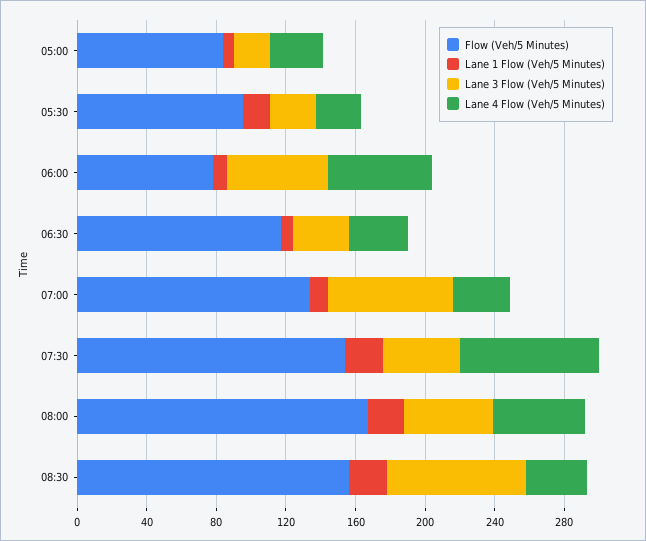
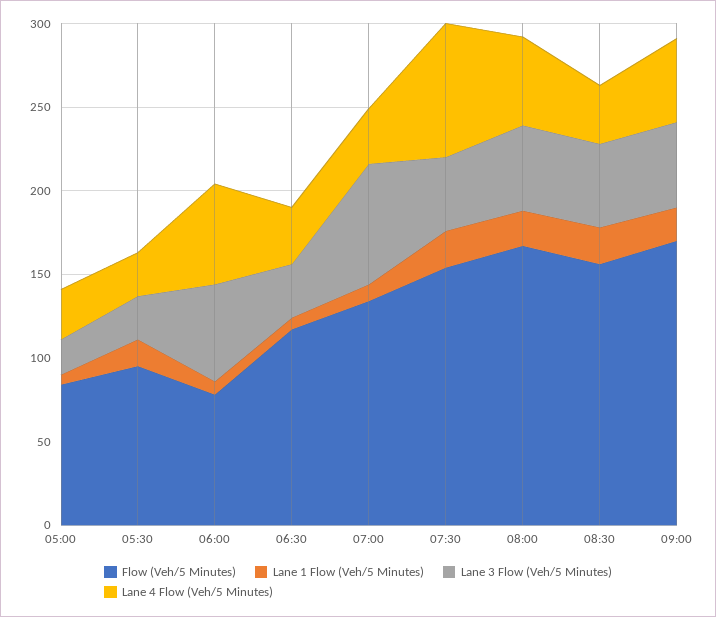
Lane 3 Flow (Veh/5 Minutes), 08:30: 80 -> 50
Flow (Veh/5 Minutes), 09:00: none -> 170
Lane 1 Flow (Veh/5 Minutes), 09:00: none -> 20
Lane 3 Flow (Veh/5 Minutes), 09:00: none -> 50
Lane 4 Flow (Veh/5 Minutes), 09:00: none -> 50

